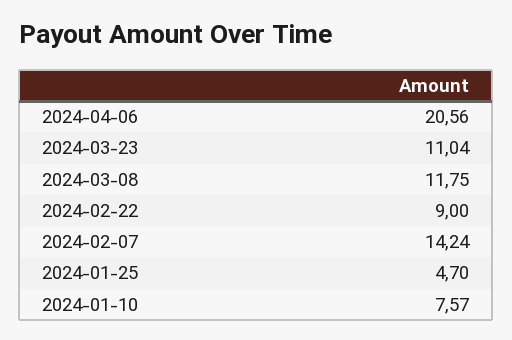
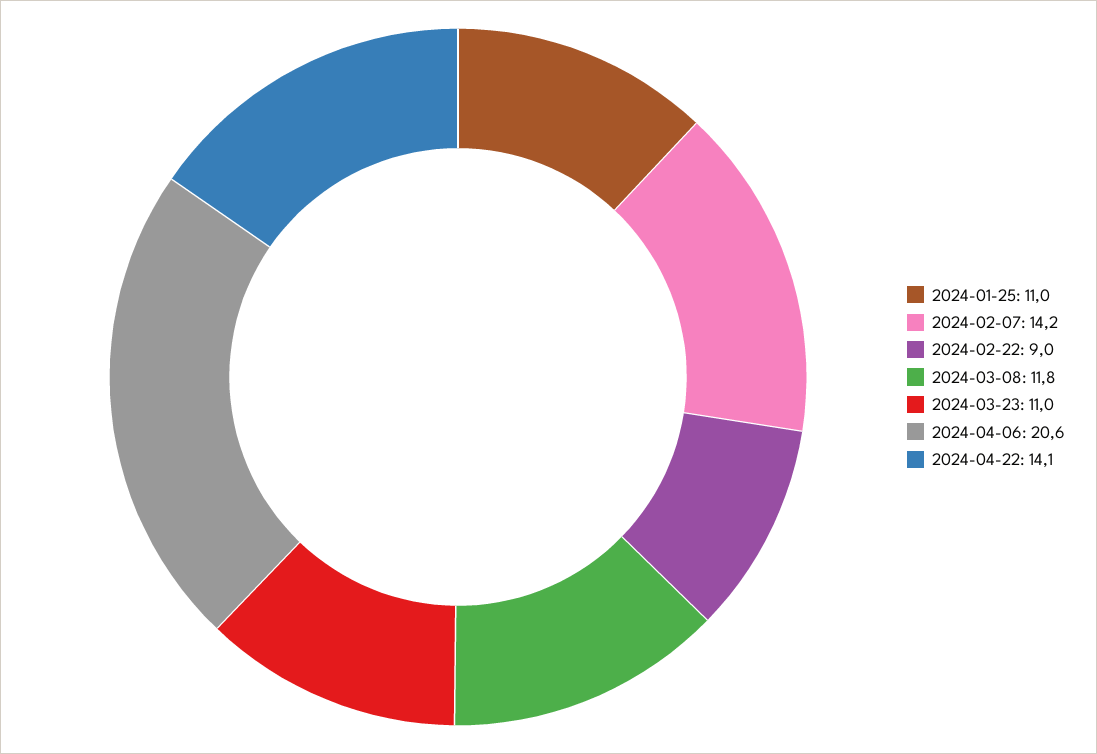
2024-01-25: 4.7 -> 11
2024-01-10: 7.57 -> none
2024-04-22: none -> 14.1

